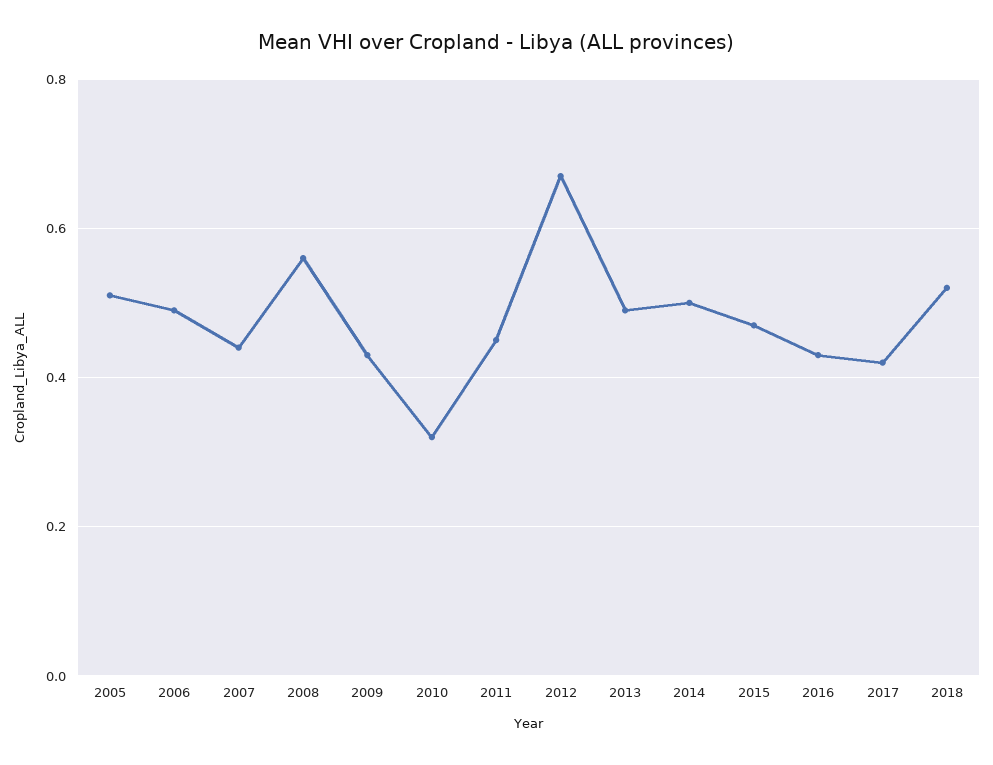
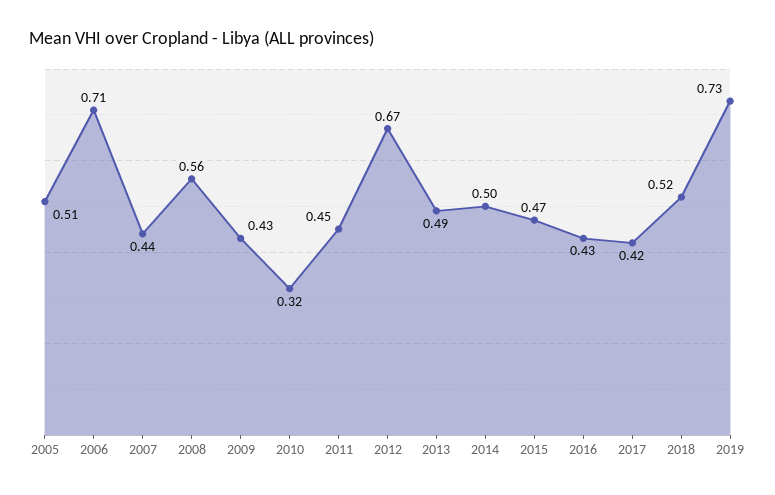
2006: 0.5 -> 0.71
2019: none -> 0.73

